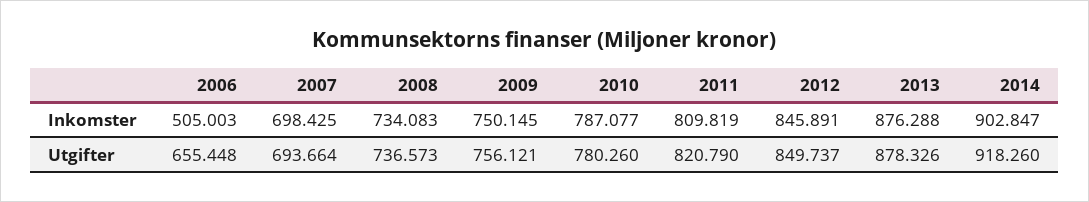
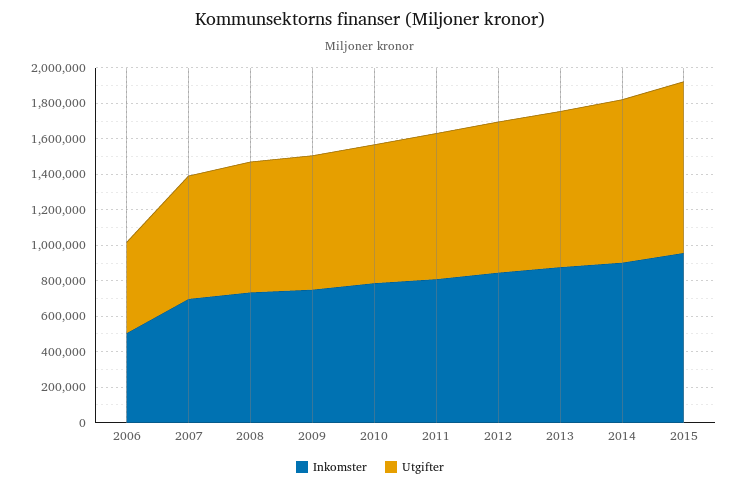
Utgifter, 2006: 655448 -> 500000
Inkomster, 2015: none -> 950000
Utgifter, 2015: none -> 950000

